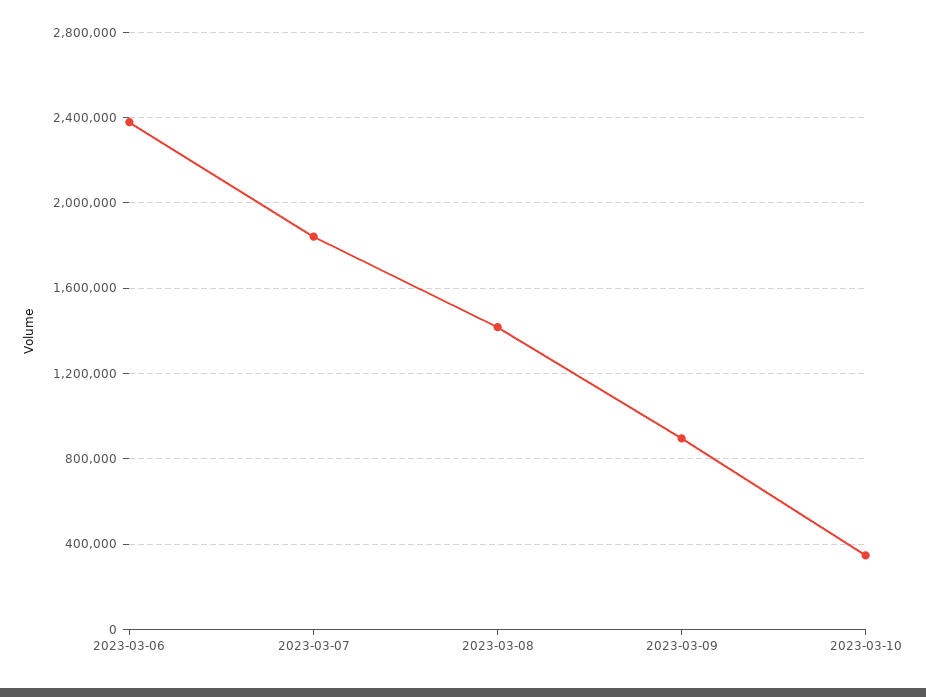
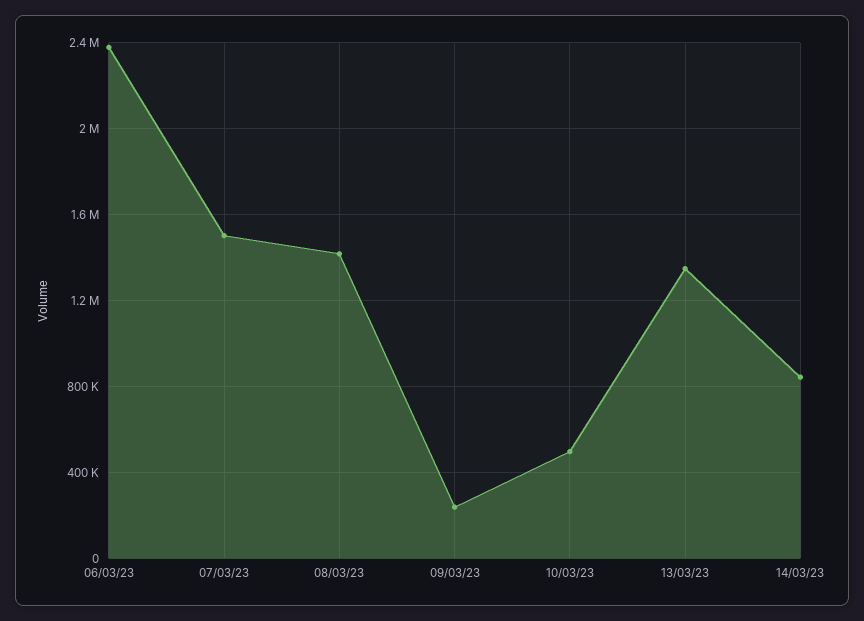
2023-03-07: 1850000 -> 1500000
2023-03-09: 900000 -> 250000
2023-03-10: 350000 -> 500000
13/03/23: none -> 1350000
14/03/23: none -> 850000

